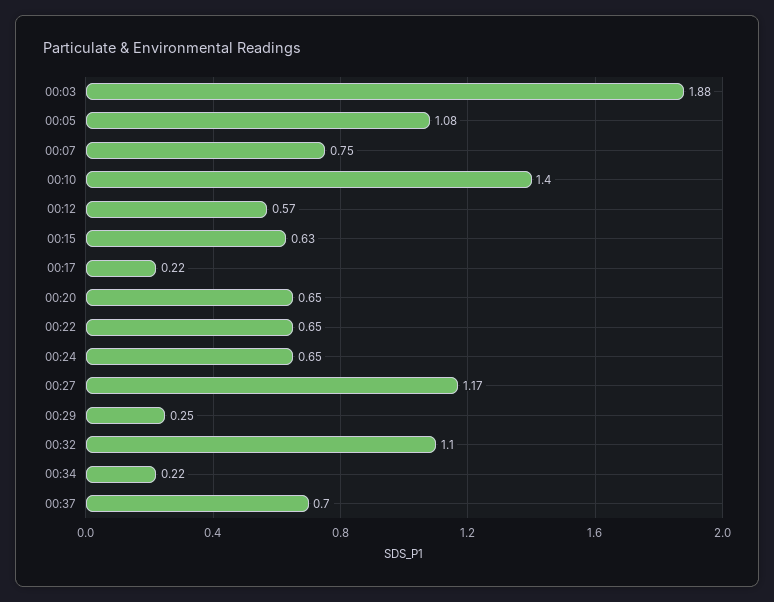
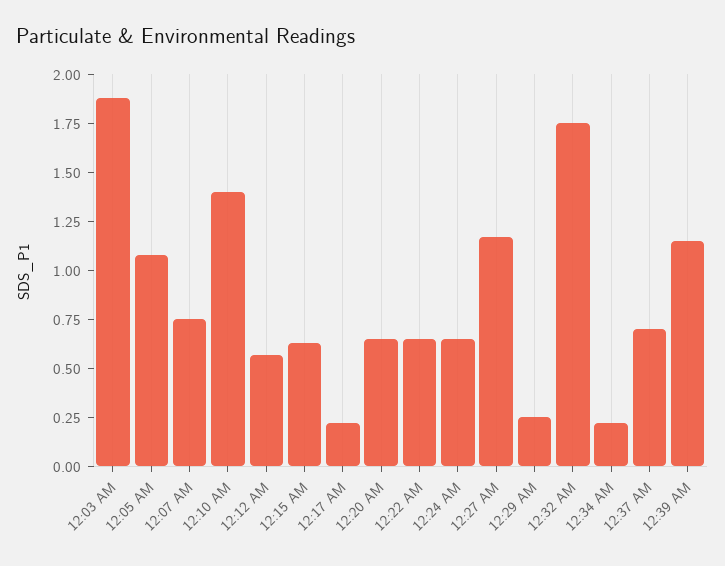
00:32: 1.1 -> 1.75
12:39 AM: none -> 1.15

